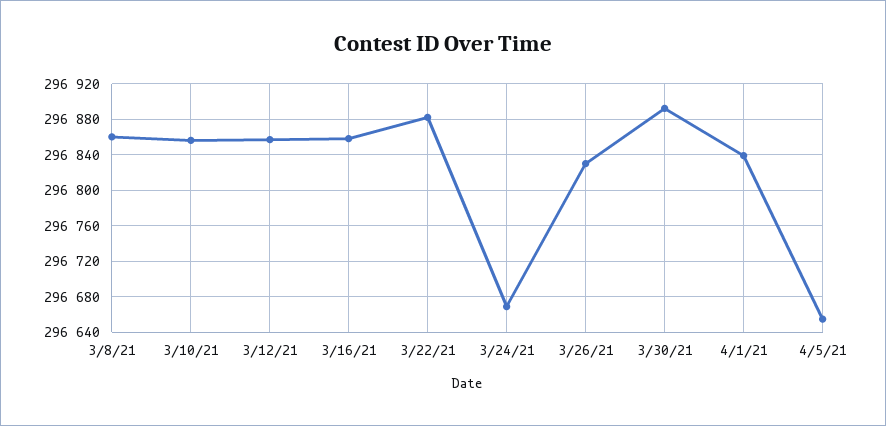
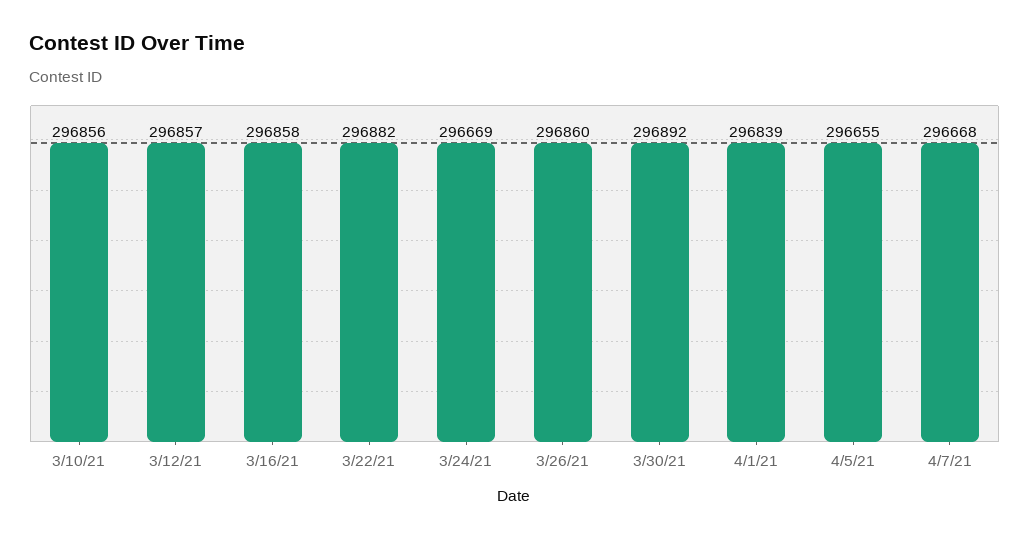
3/8/21: 296860 -> none
3/26/21: 296830 -> 296860
4/7/21: none -> 296668

